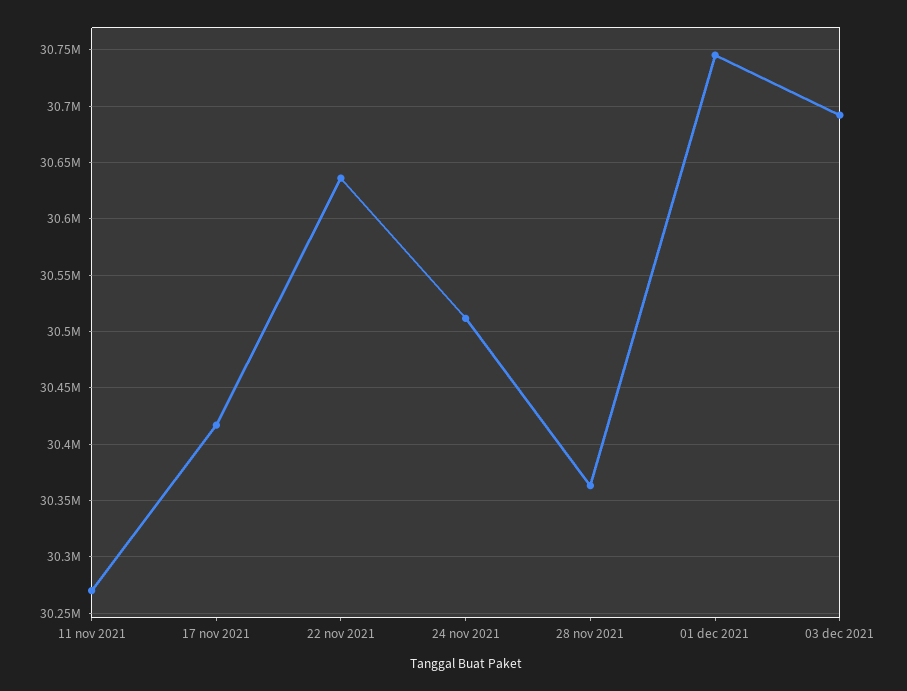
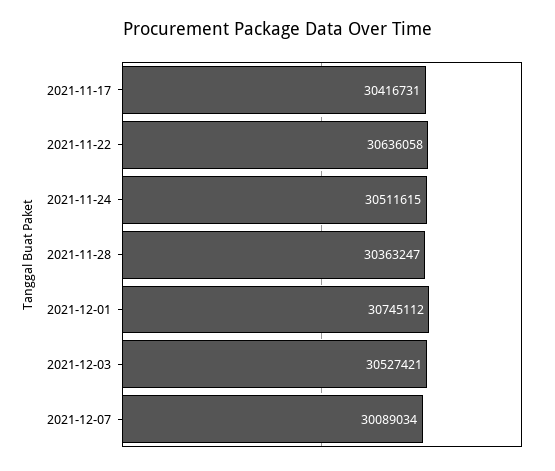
11 nov 2021: 30270000 -> none
03 dec 2021: 30690000 -> 30527421
2021-12-07: none -> 30089034

